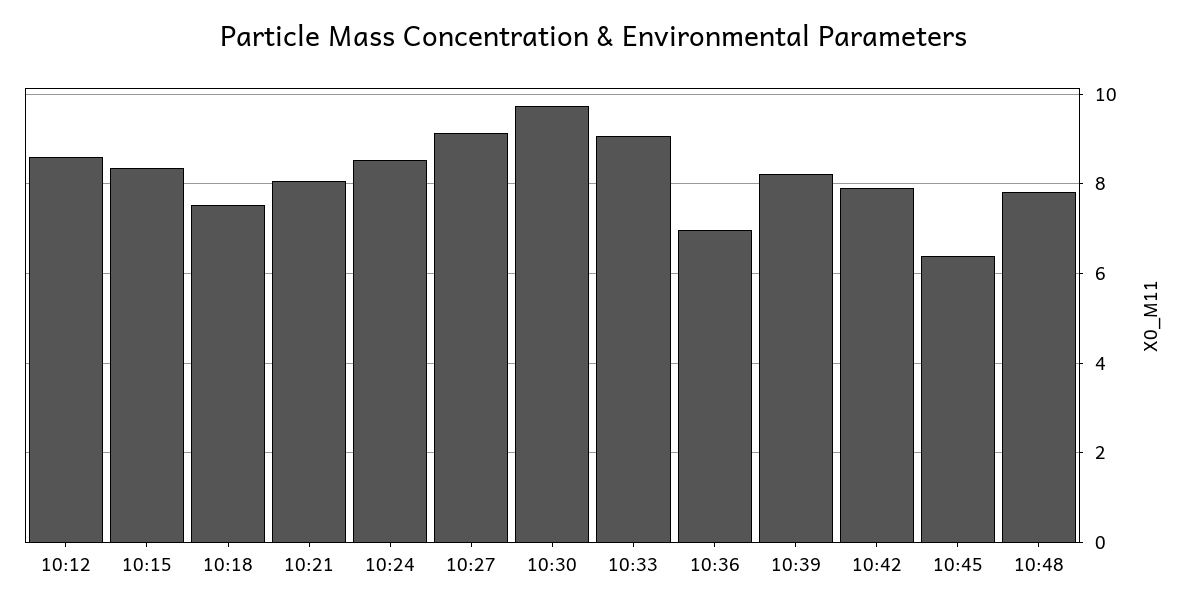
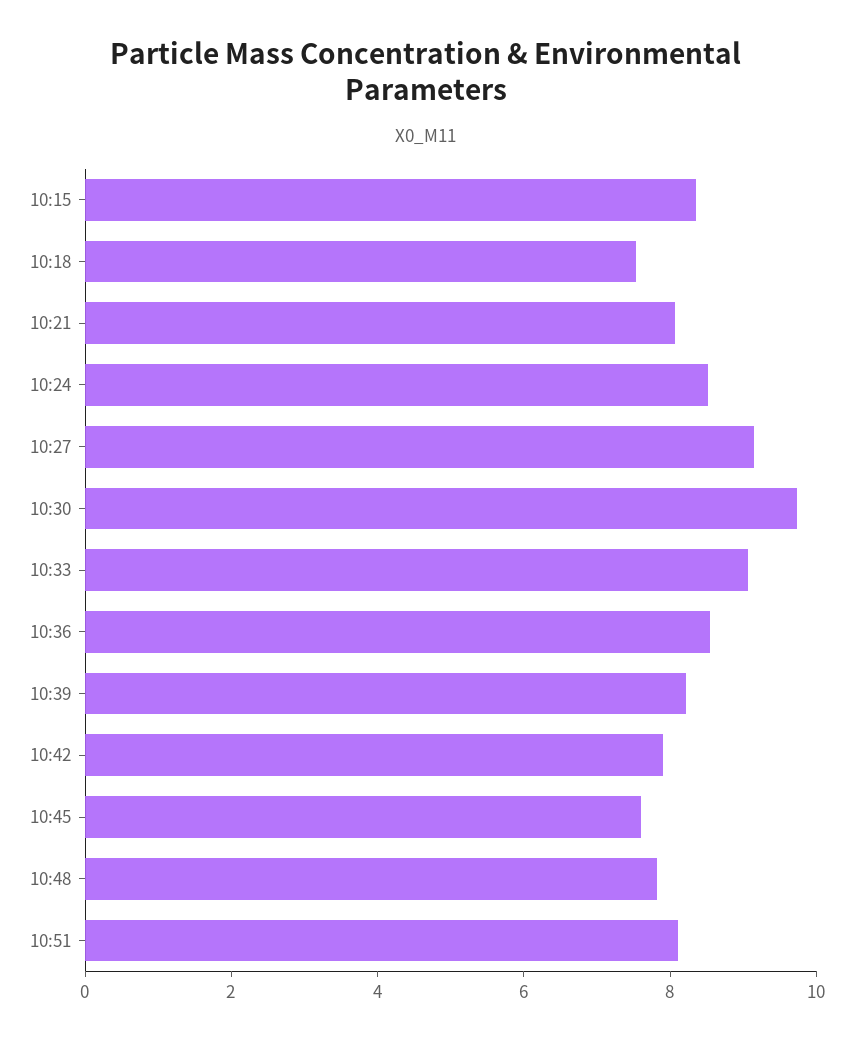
10:12: 8.6 -> none
10:36: 7 -> 8.5
10:45: 6.4 -> 7.5
10:51: none -> 8

